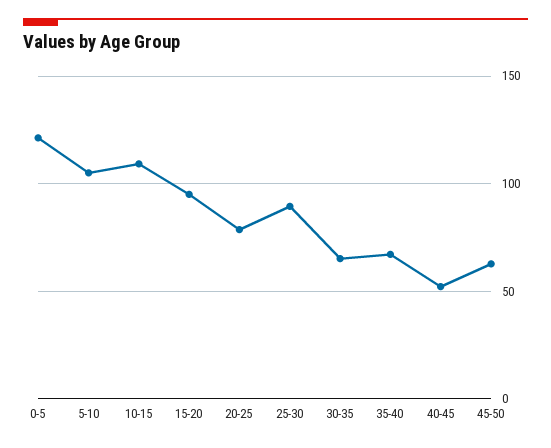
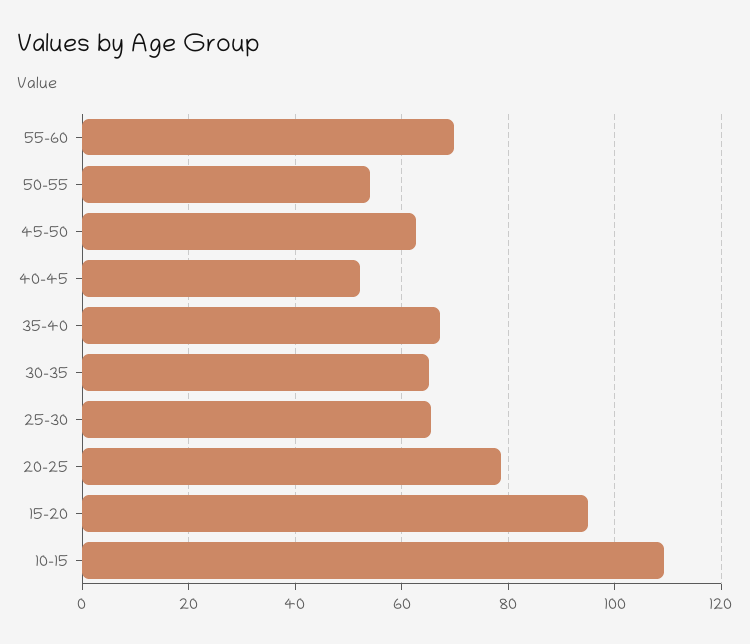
0-5: 120 -> none
5-10: 105 -> none
25-30: 90 -> 66
55-60: none -> 70
50-55: none -> 54

